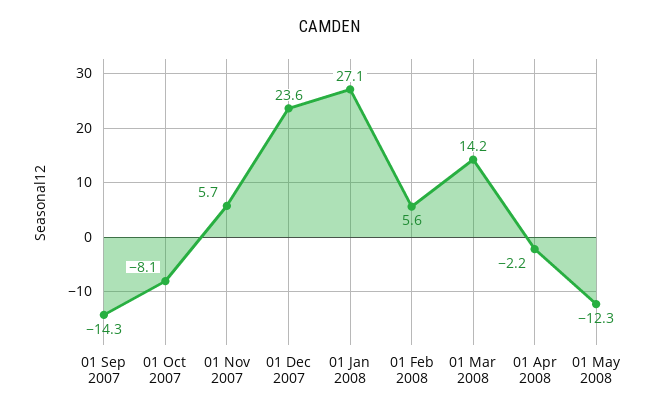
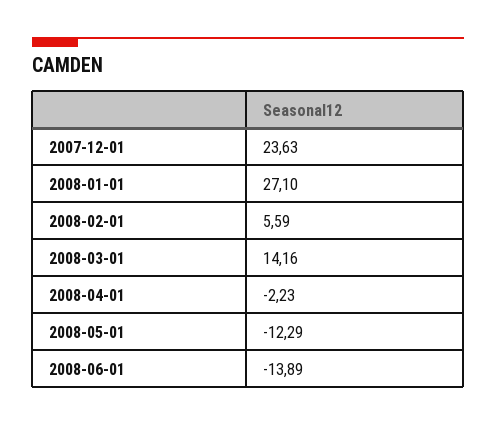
01 Sep 2007: -14.3 -> none
01 Oct 2007: -8.1 -> none
01 Nov 2007: 5.7 -> none
2008-06-01: none -> -13.89

